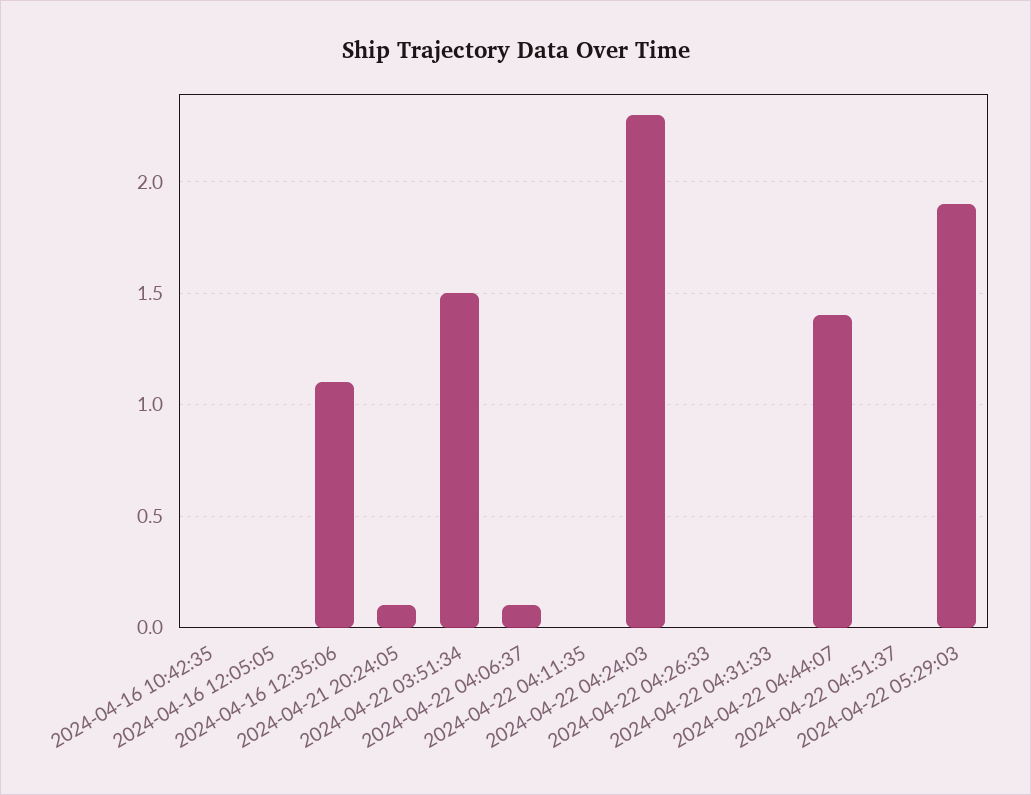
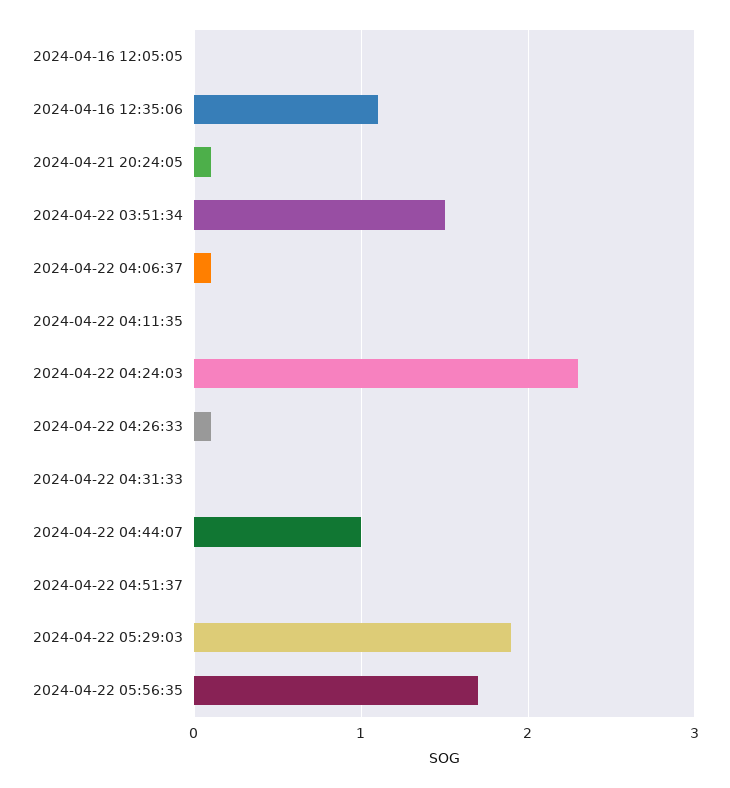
2024-04-16 10:42:35: 0 -> none
2024-04-22 04:26:33: 0 -> 0.1
2024-04-22 04:44:07: 1.4 -> 1
2024-04-22 05:56:35: none -> 1.7

